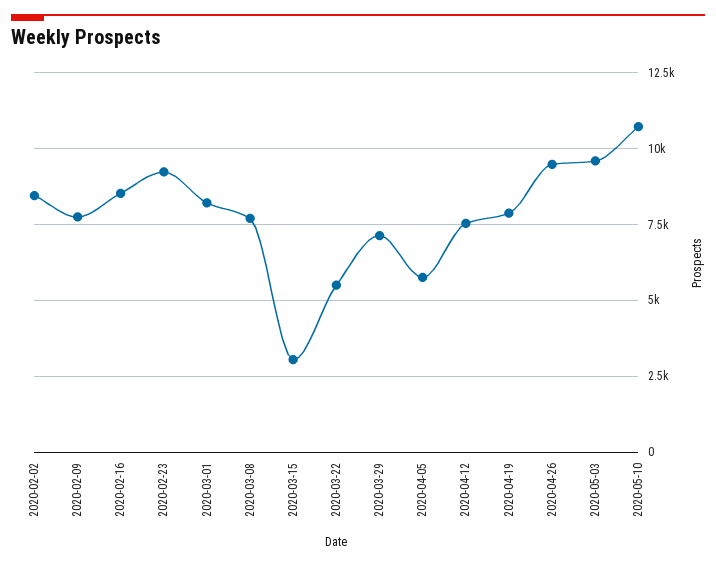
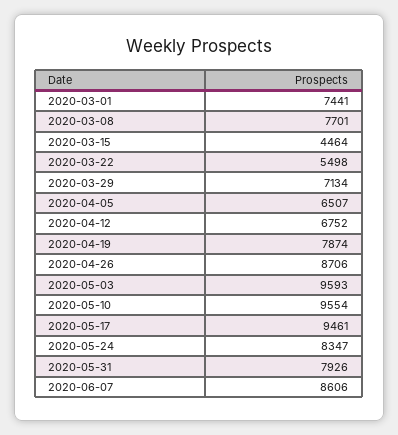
2020-02-02: 8500 -> none
2020-02-09: 7750 -> none
2020-02-16: 8500 -> none
2020-02-23: 9250 -> none
2020-03-01: 8250 -> 7441
2020-03-15: 3000 -> 4464
2020-04-05: 5750 -> 6507
2020-04-12: 7500 -> 6752
2020-04-26: 9500 -> 8706
2020-05-10: 10750 -> 9554
2020-05-17: none -> 9461
2020-05-24: none -> 8347
2020-05-31: none -> 7926
2020-06-07: none -> 8606

